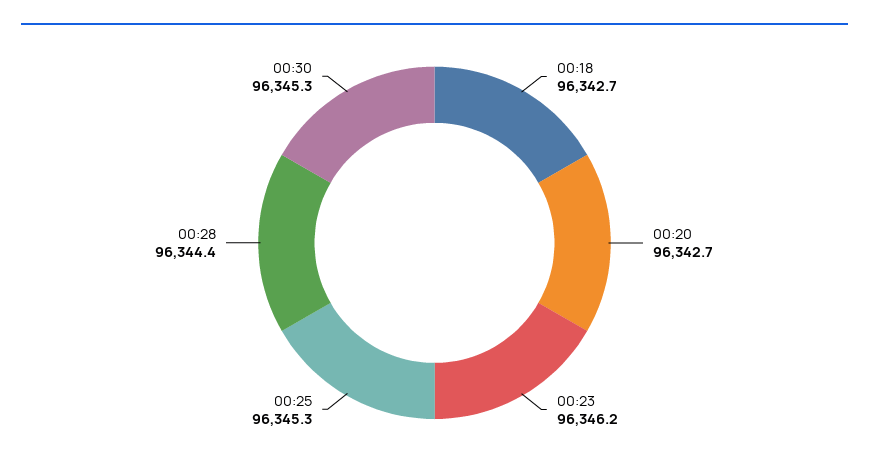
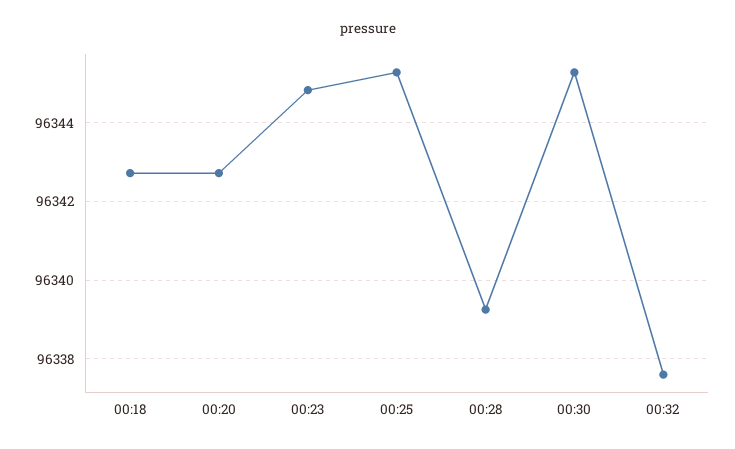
00:23: 96346.2 -> 96344.8
00:28: 96344.4 -> 96339.2
00:32: none -> 96337.6

